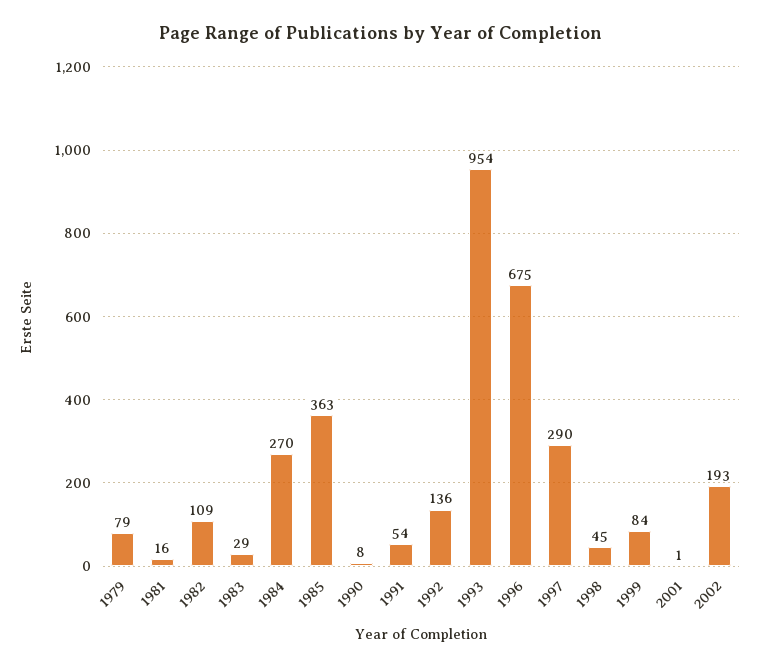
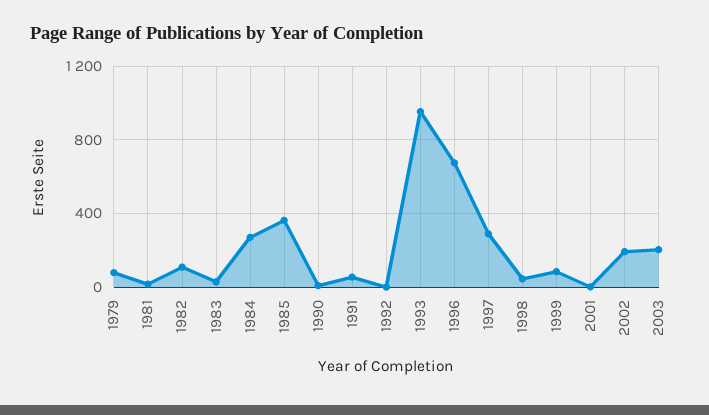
1992: 136 -> 0
2003: none -> 200

